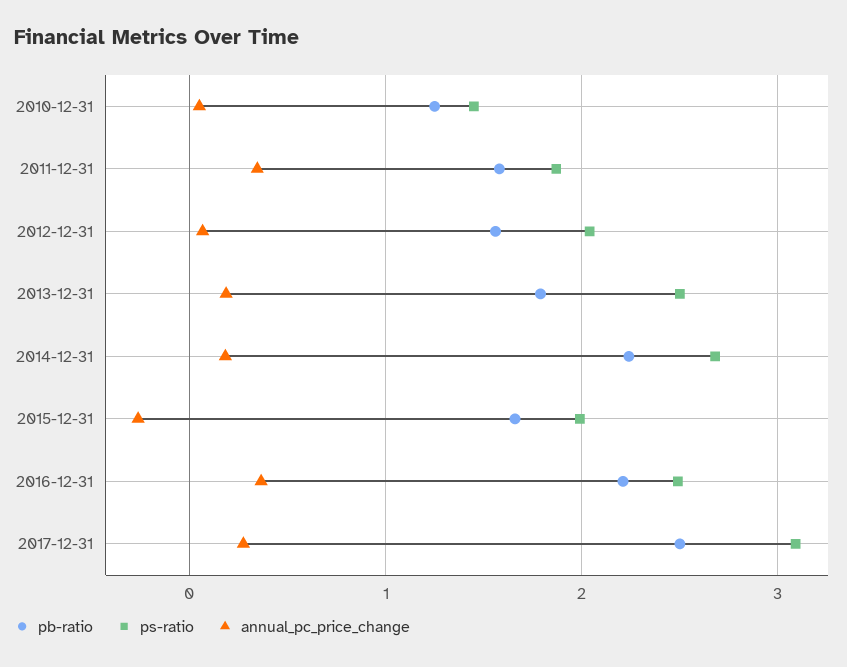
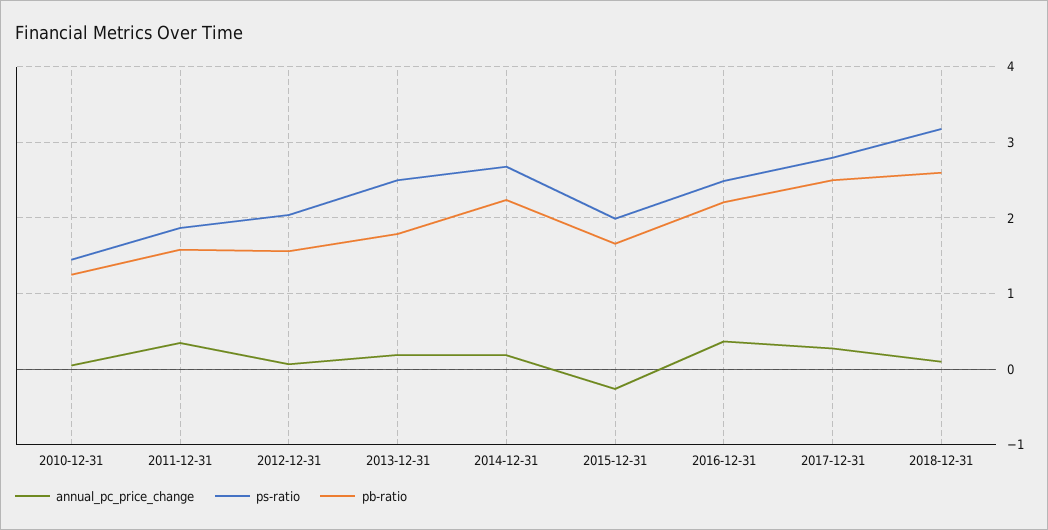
ps-ratio, 2017-12-31: 3.1 -> 2.8
annual_pc_price_change, 2018-12-31: none -> 0.1
ps-ratio, 2018-12-31: none -> 3.2
pb-ratio, 2018-12-31: none -> 2.6

